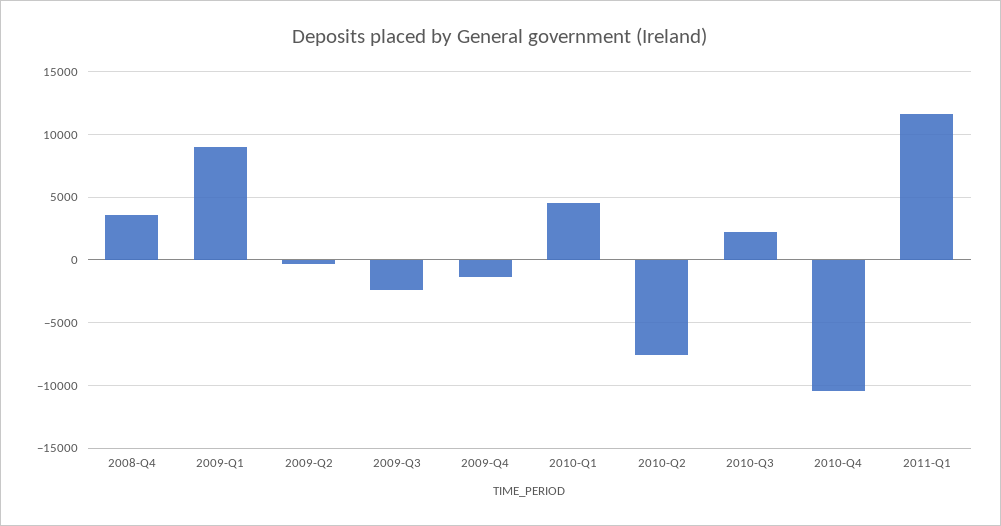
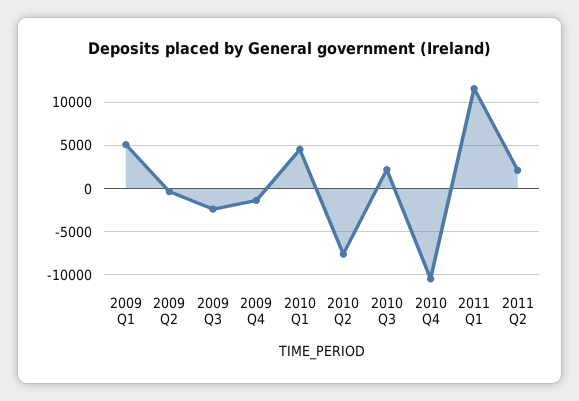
2008-Q4: 3500 -> none
2009-Q1: 9000 -> 5000
2011 Q2: none -> 2000

